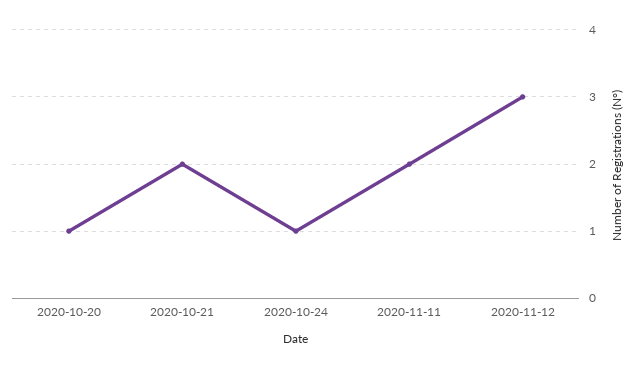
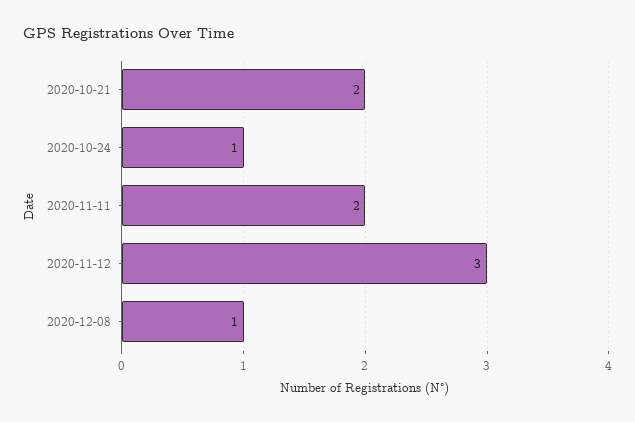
2020-10-20: 1 -> none
2020-12-08: none -> 1

